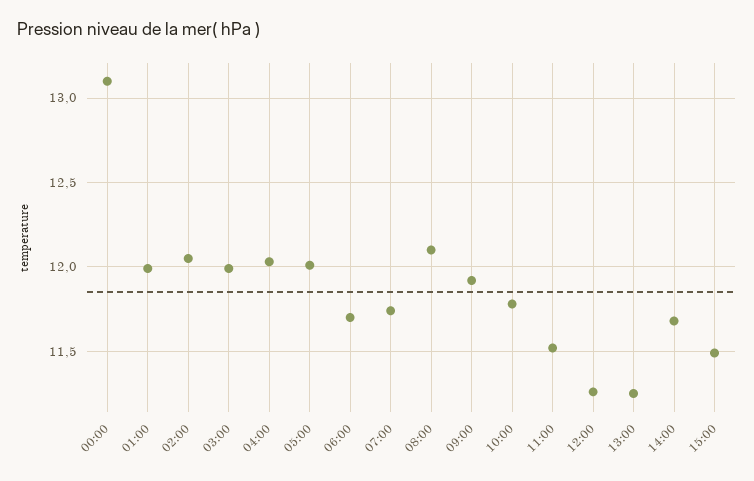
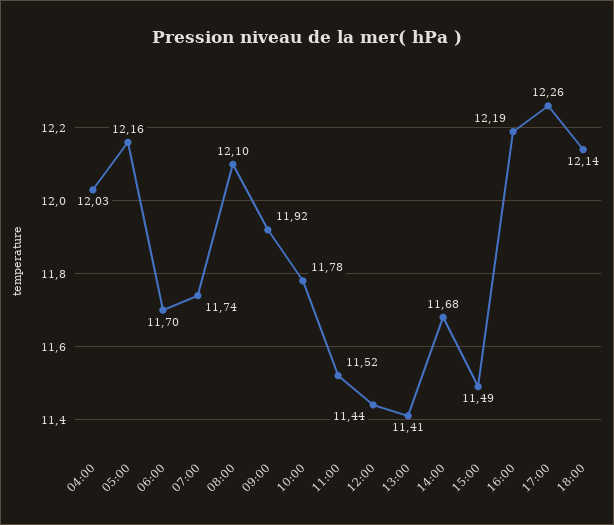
00:00: 13.1 -> none
01:00: 12 -> none
02:00: 12.05 -> none
03:00: 12 -> none
05:00: 12 -> 12.16
12:00: 11.25 -> 11.44
13:00: 11.25 -> 11.41
16:00: none -> 12.19
17:00: none -> 12.26
18:00: none -> 12.14

